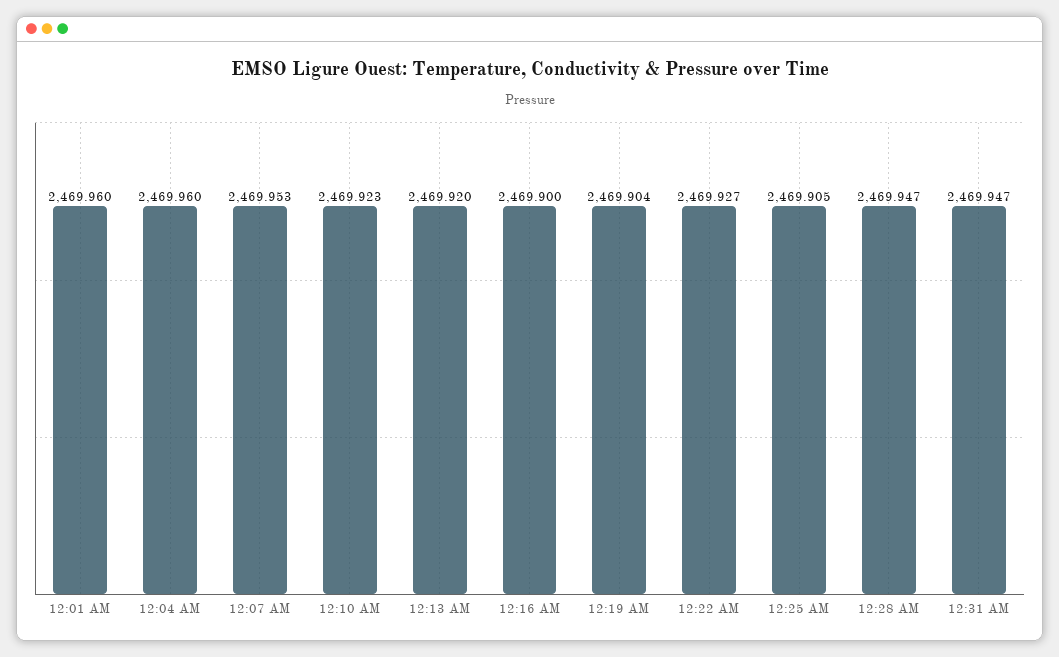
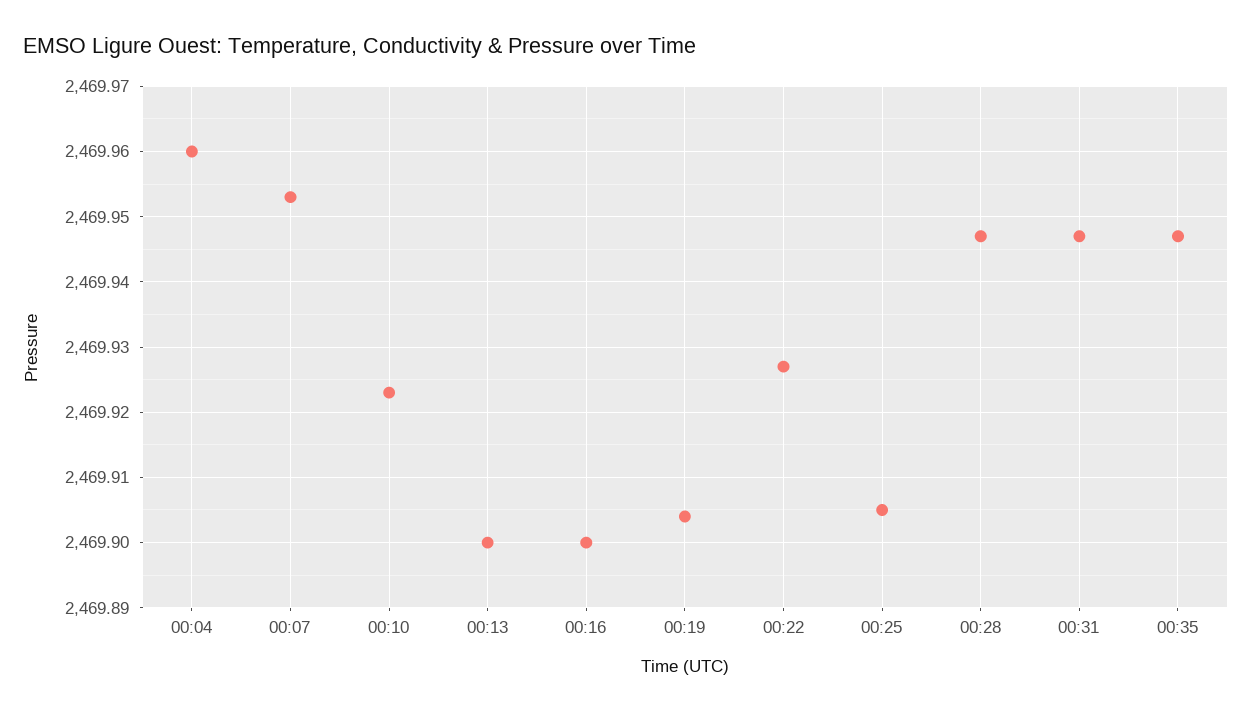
12:01 AM: 2469.96 -> none
12:13 AM: 2469.92 -> 2469.9
00:35: none -> 2469.947

